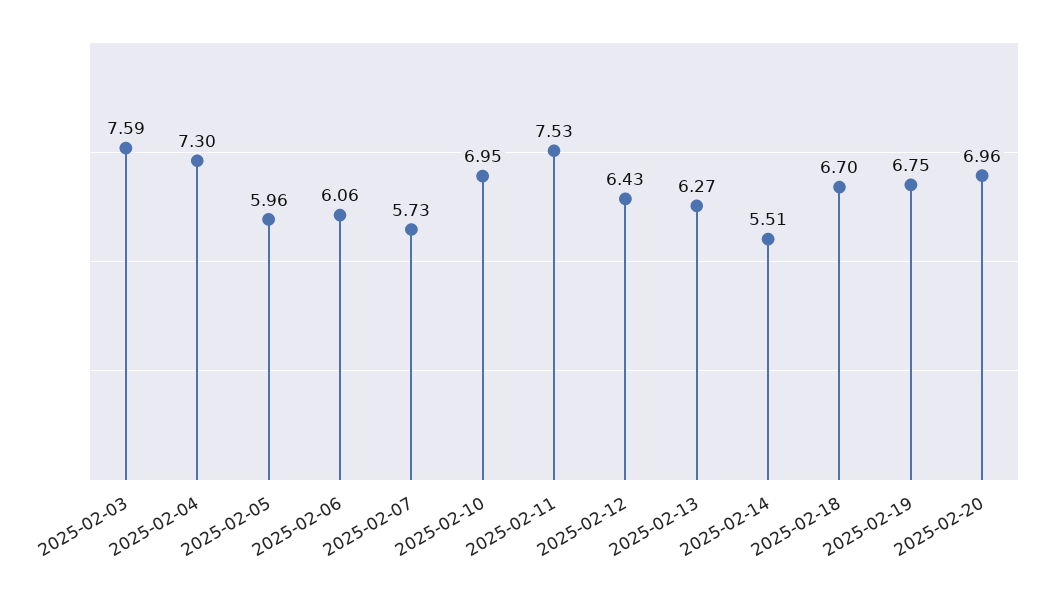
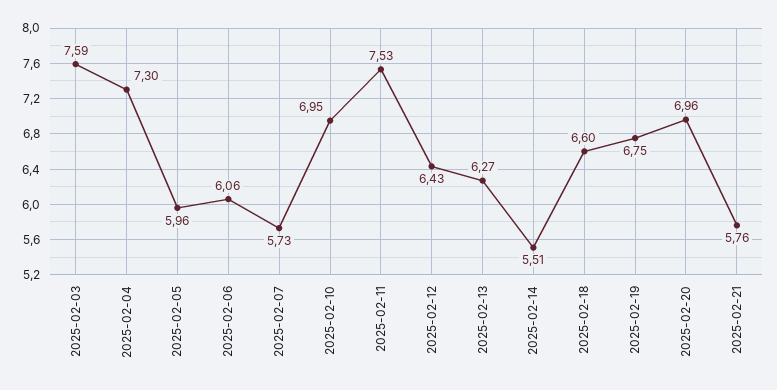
2025-02-18: 6.7 -> 6.6
2025-02-21: none -> 5.76

